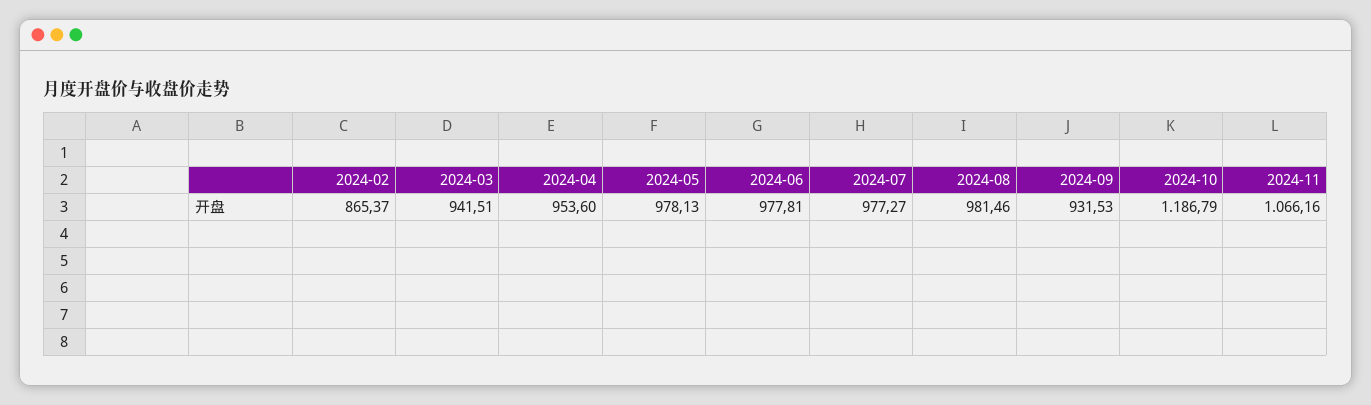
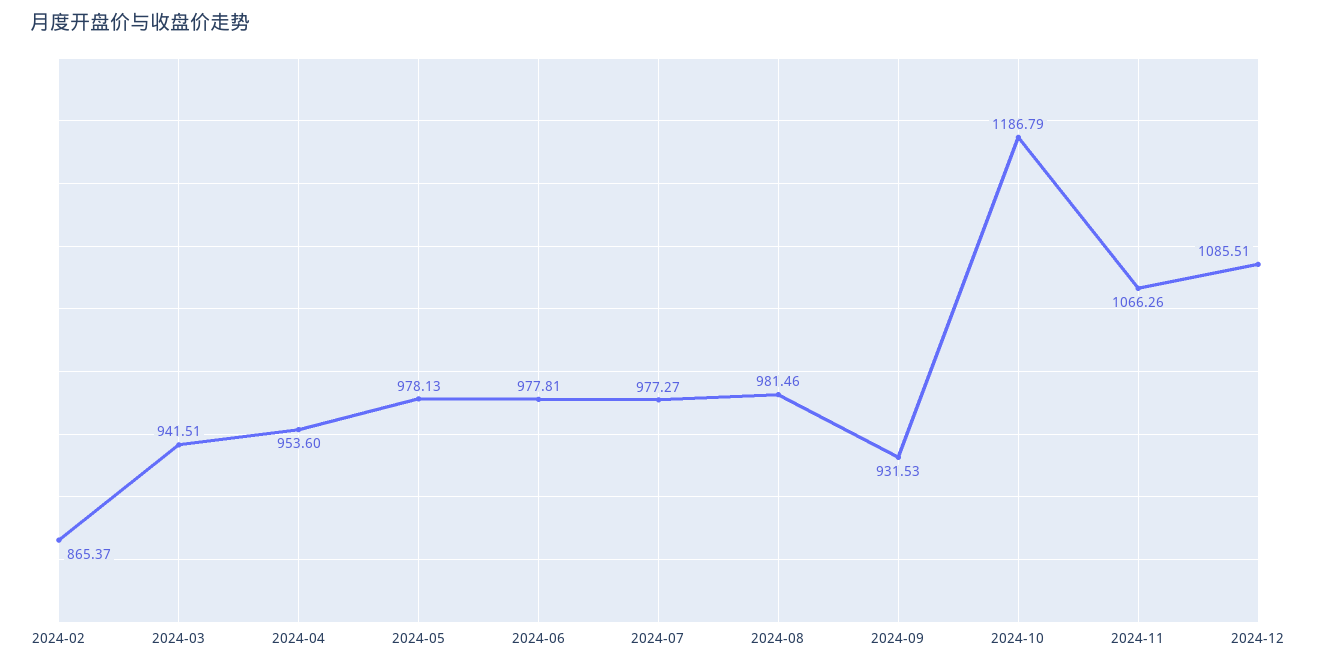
2024-11: 1066.16 -> 1066.26
2024-12: none -> 1085.51

